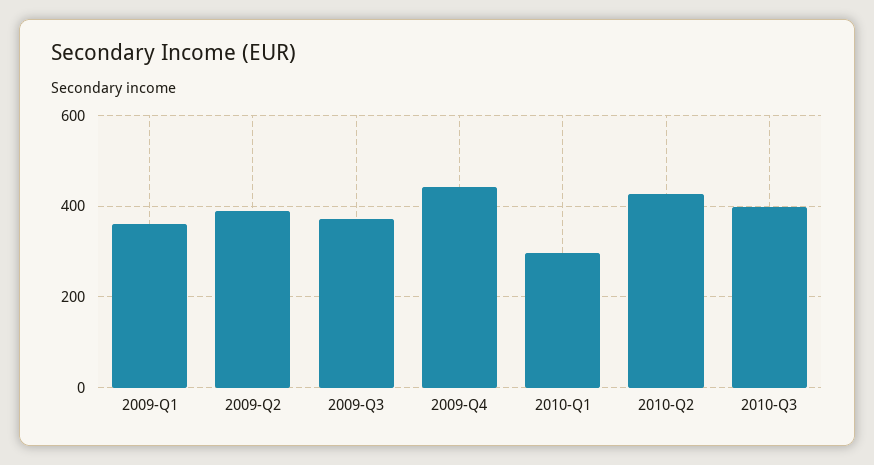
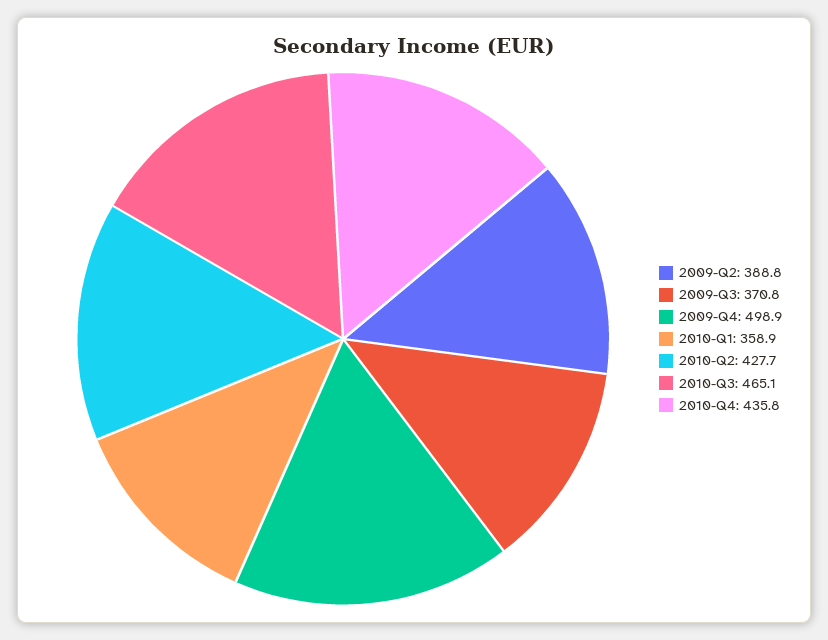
2009-Q1: 360 -> none
2009-Q4: 440 -> 498.9
2010-Q1: 300 -> 358.9
2010-Q3: 400 -> 465.1
2010-Q4: none -> 435.8

